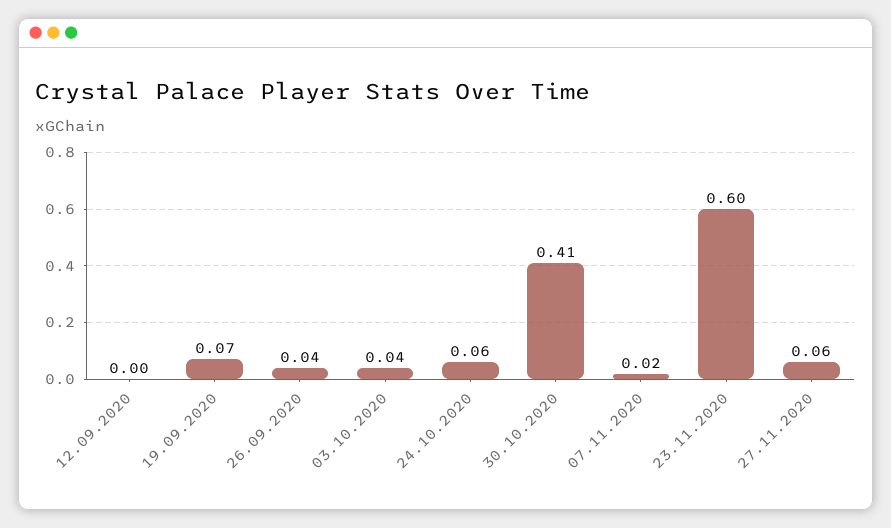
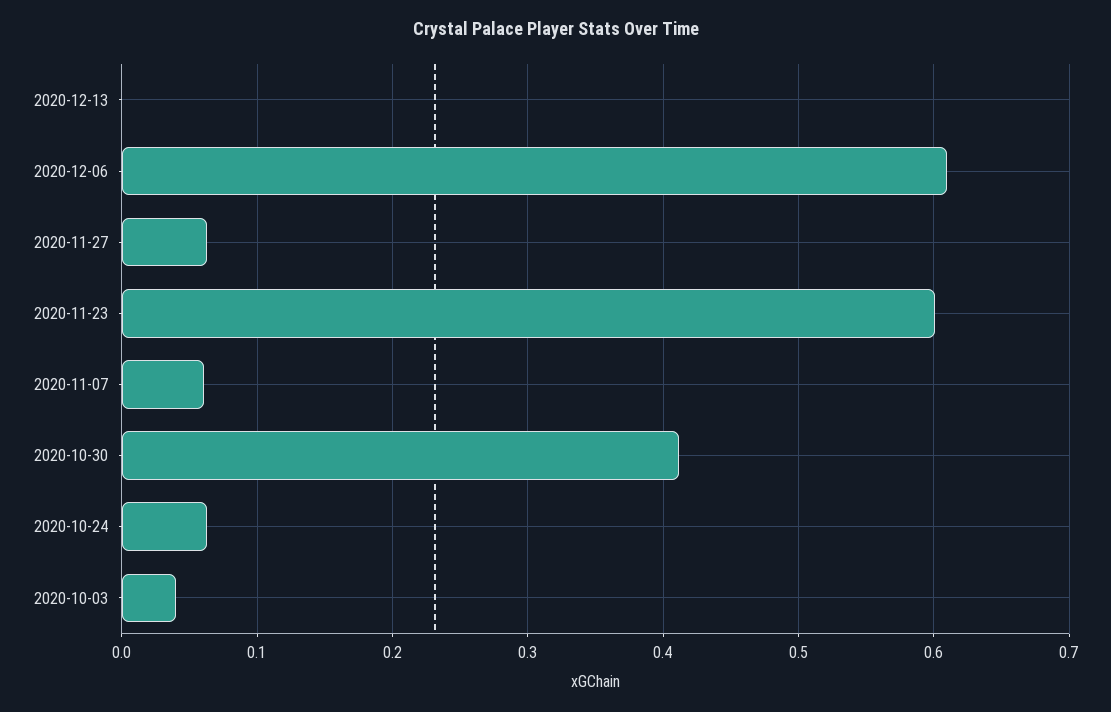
12.09.2020: 0 -> none
19.09.2020: 0.07 -> none
26.09.2020: 0.04 -> none
07.11.2020: 0.02 -> 0.06
2020-12-13: none -> 0
2020-12-06: none -> 0.61

